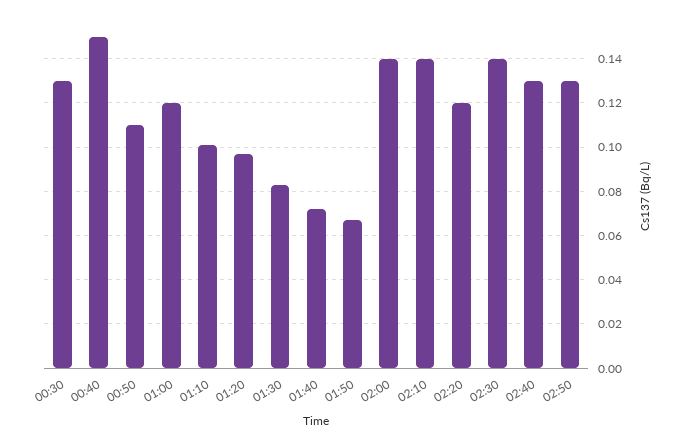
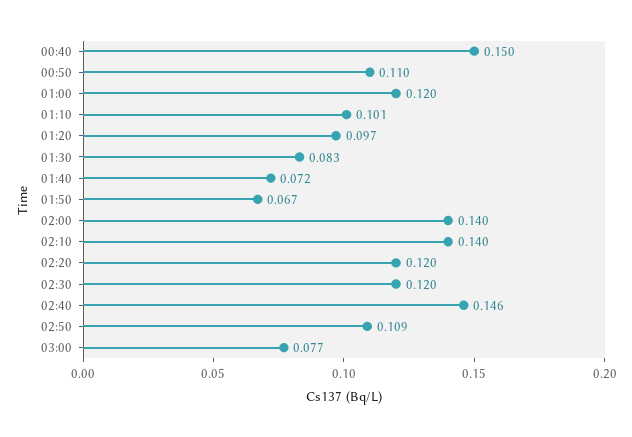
00:30: 0.13 -> none
02:30: 0.14 -> 0.12
02:40: 0.13 -> 0.146
02:50: 0.13 -> 0.109
03:00: none -> 0.077

